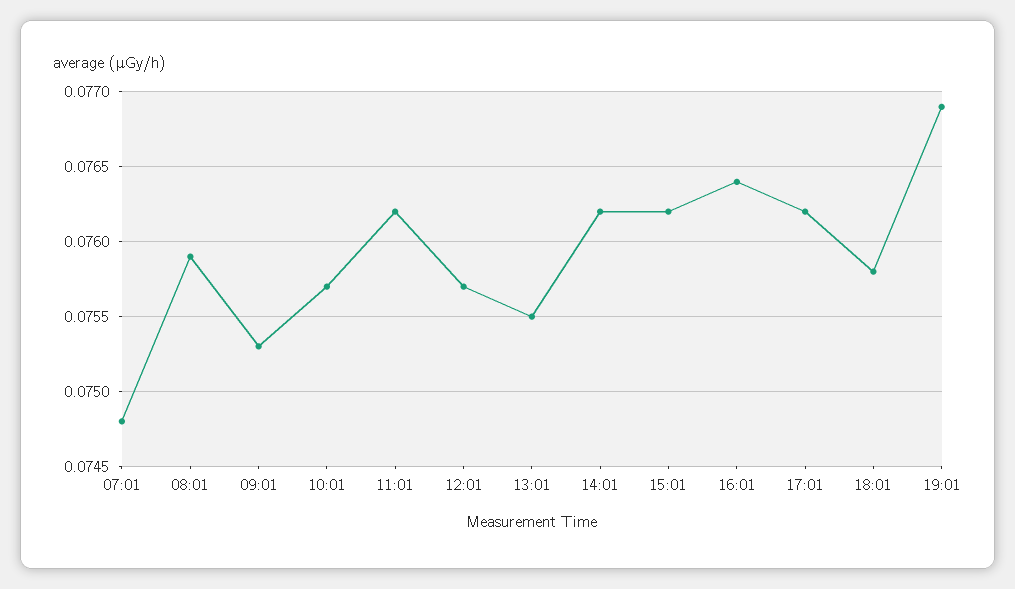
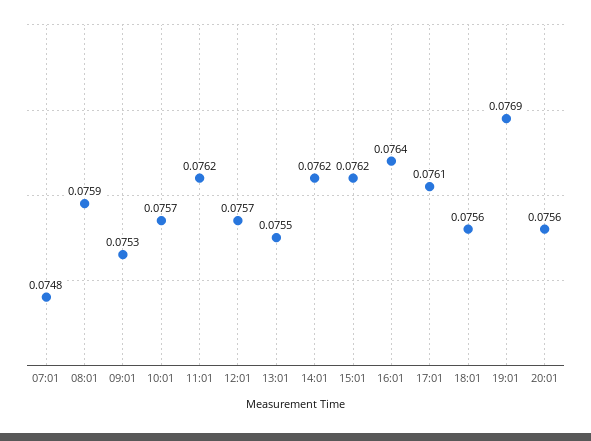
17:01: 0.0762 -> 0.0761
18:01: 0.0758 -> 0.0756
20:01: none -> 0.0756

